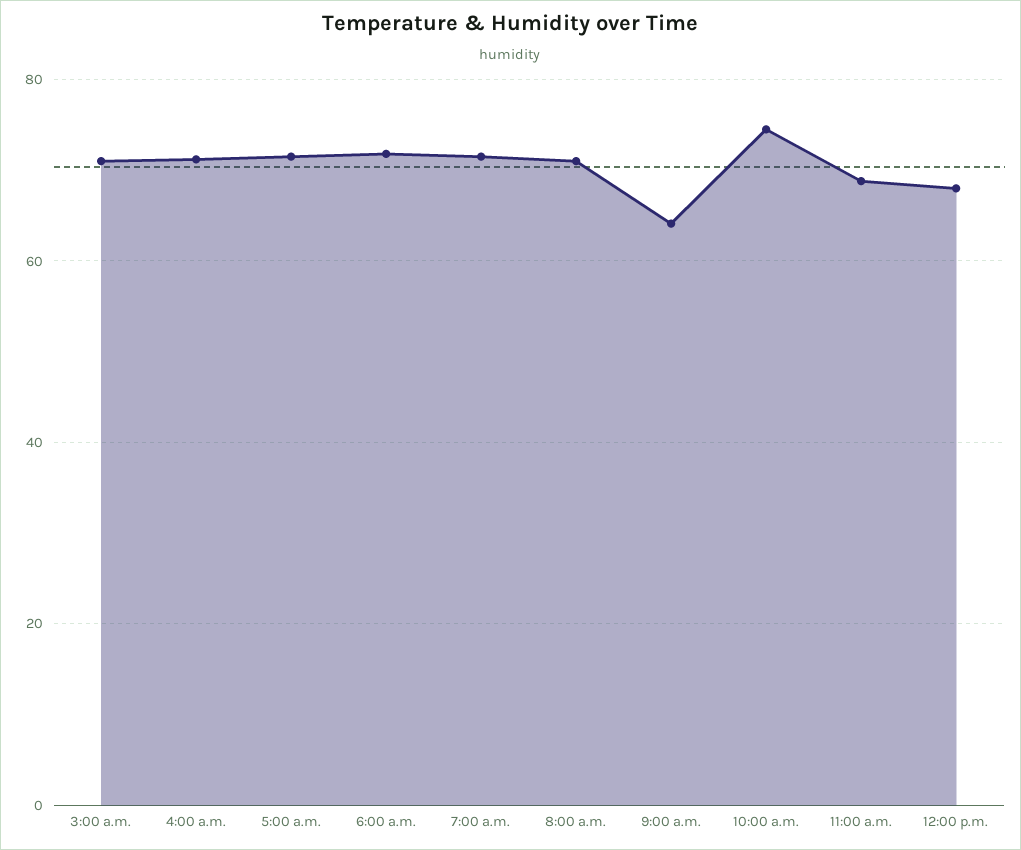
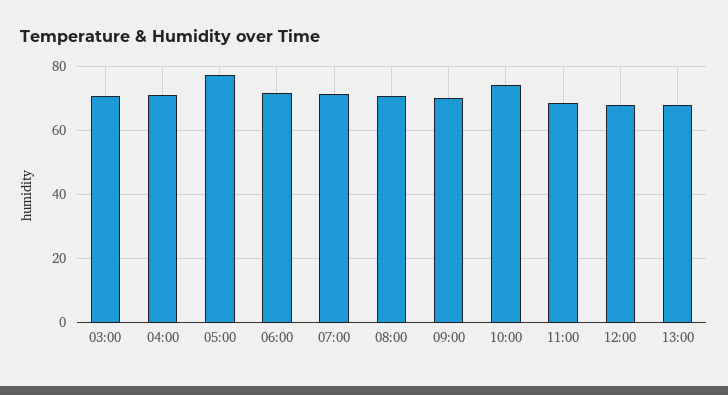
5:00 a.m.: 72 -> 78
9:00 a.m.: 64 -> 70
13:00: none -> 68

